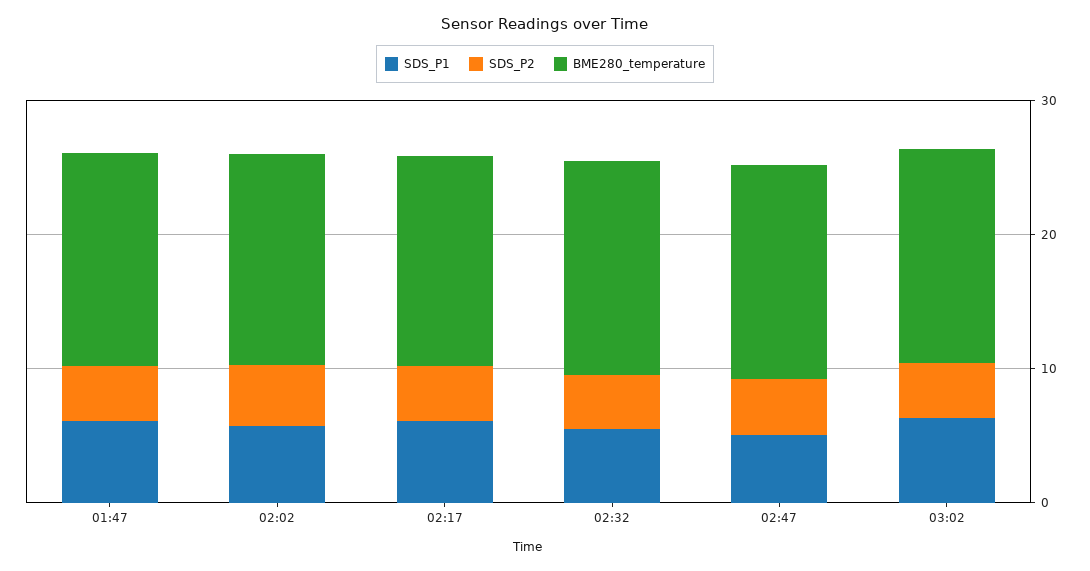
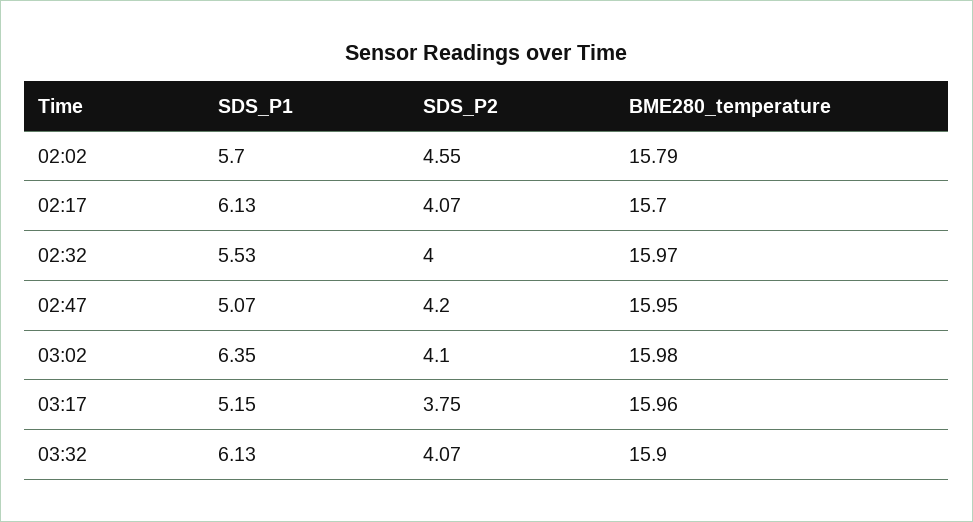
SDS_P1, 01:47: 6 -> none
SDS_P2, 01:47: 4 -> none
BME280_temperature, 01:47: 16 -> none
SDS_P1, 03:17: none -> 5.15
SDS_P2, 03:17: none -> 3.75
BME280_temperature, 03:17: none -> 15.96
SDS_P1, 03:32: none -> 6.13
SDS_P2, 03:32: none -> 4.07
BME280_temperature, 03:32: none -> 15.9

